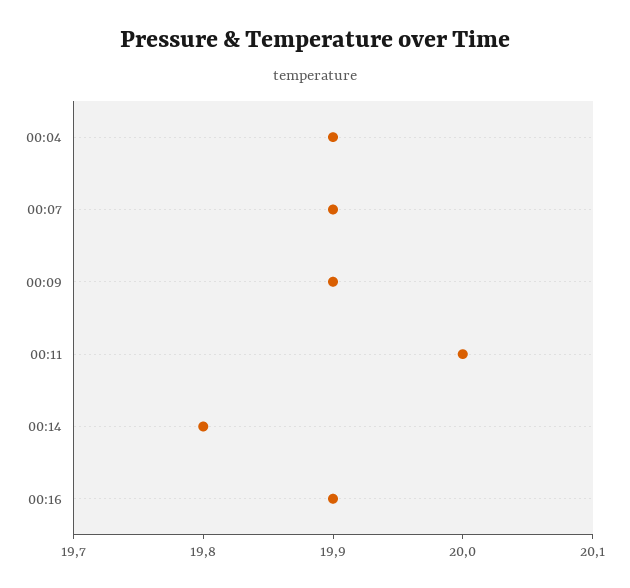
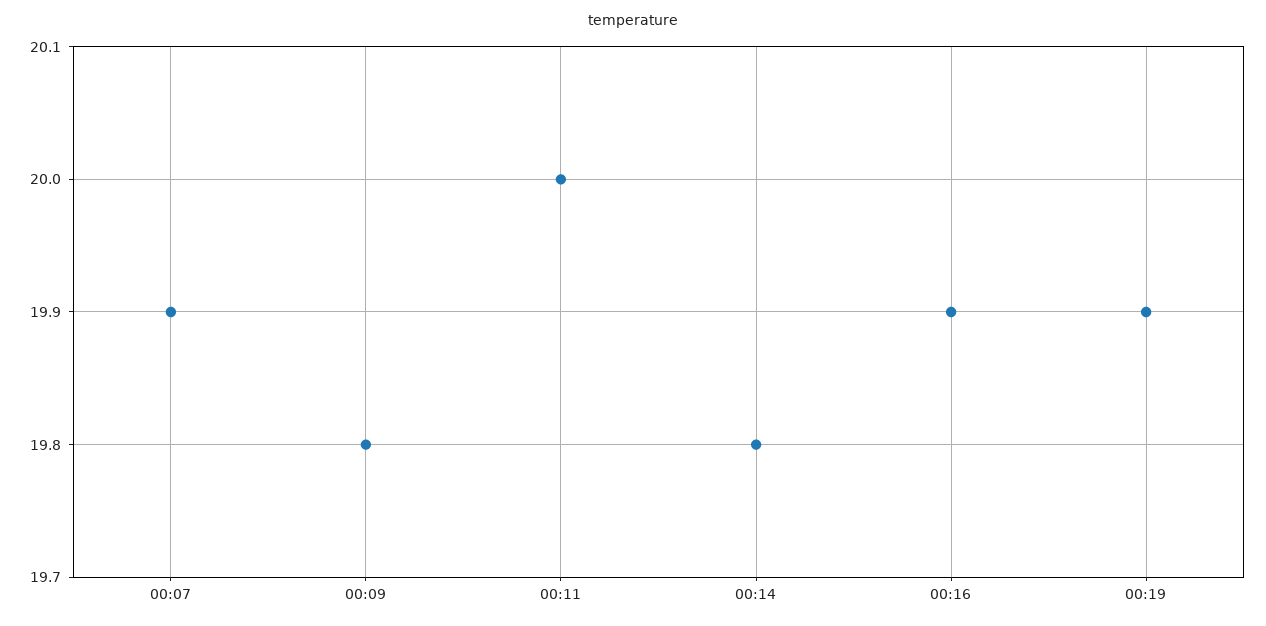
00:04: 19.9 -> none
00:09: 19.9 -> 19.8
00:19: none -> 19.9

